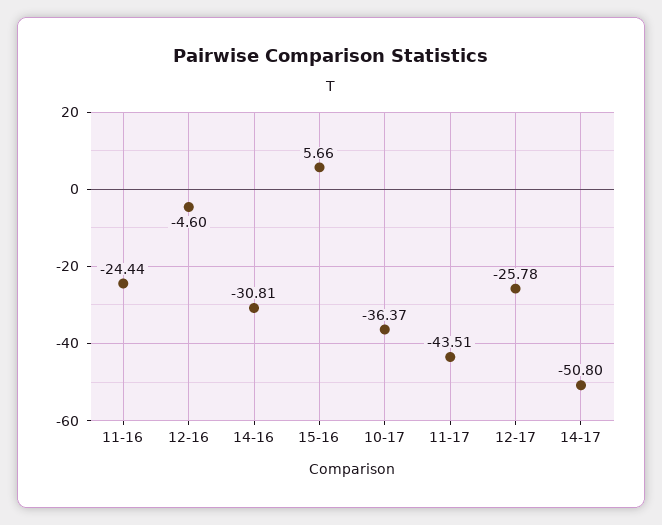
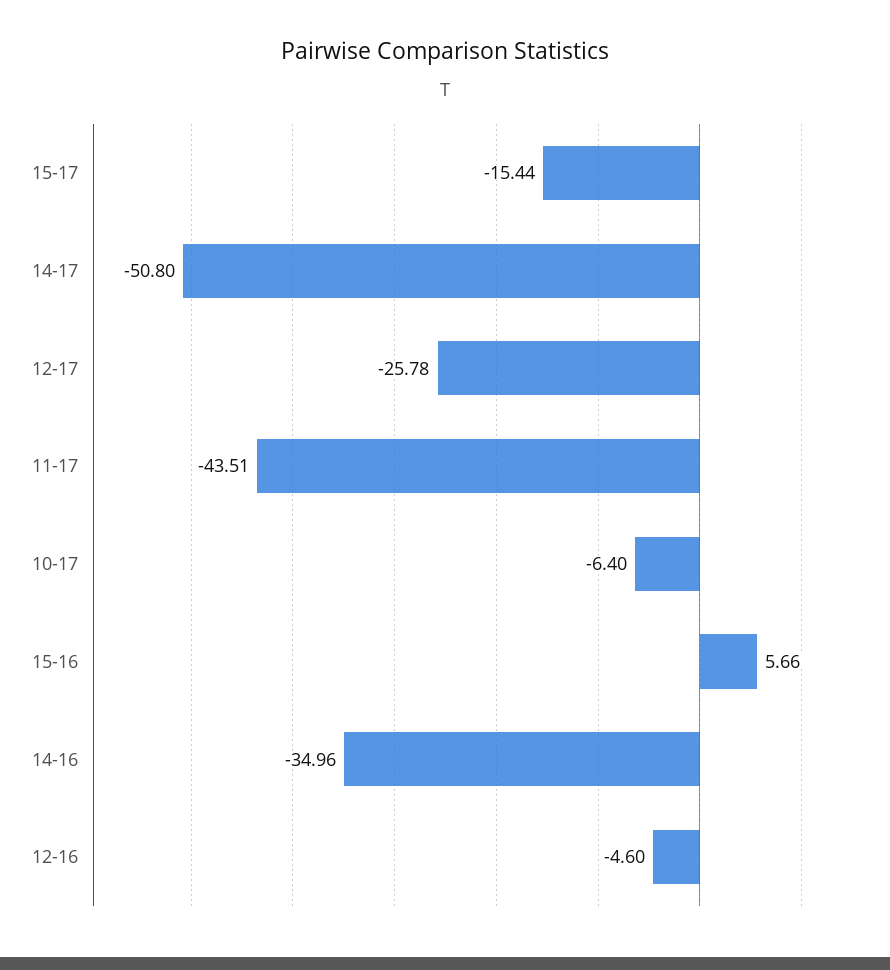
11-16: -24.44 -> none
14-16: -30.81 -> -34.96
10-17: -36.37 -> -6.4
15-17: none -> -15.44

